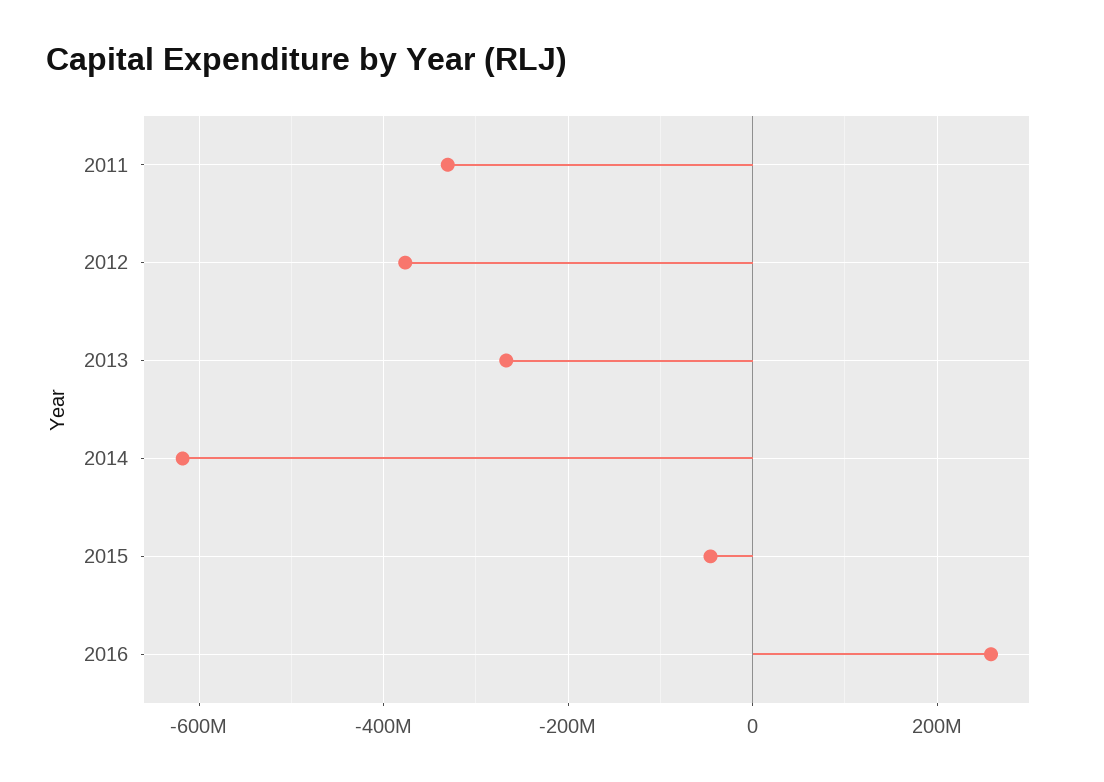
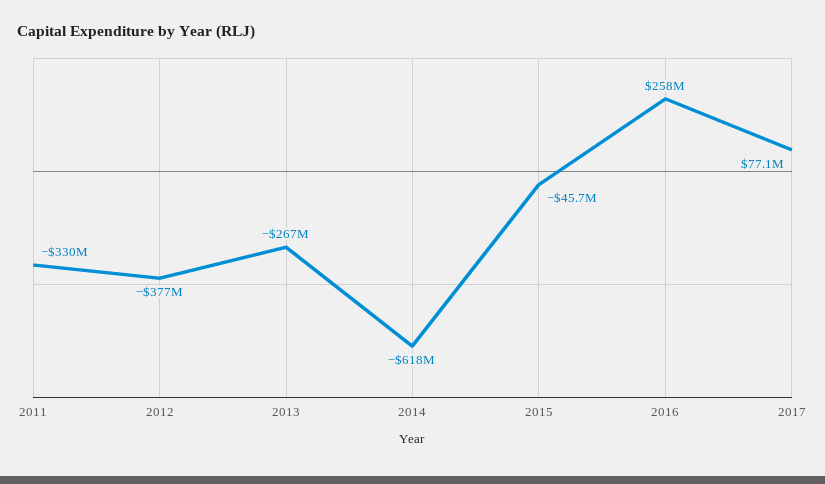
2017: none -> 77100000

